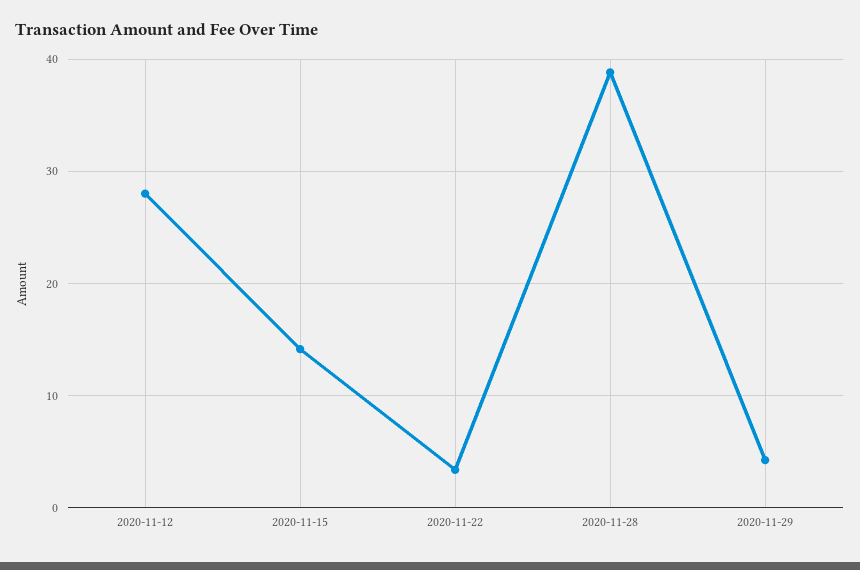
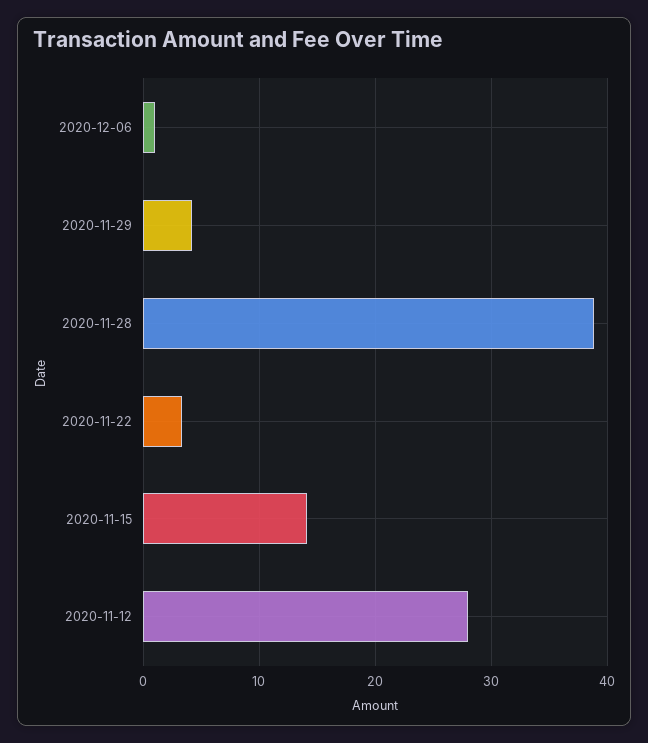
2020-12-06: none -> 1

